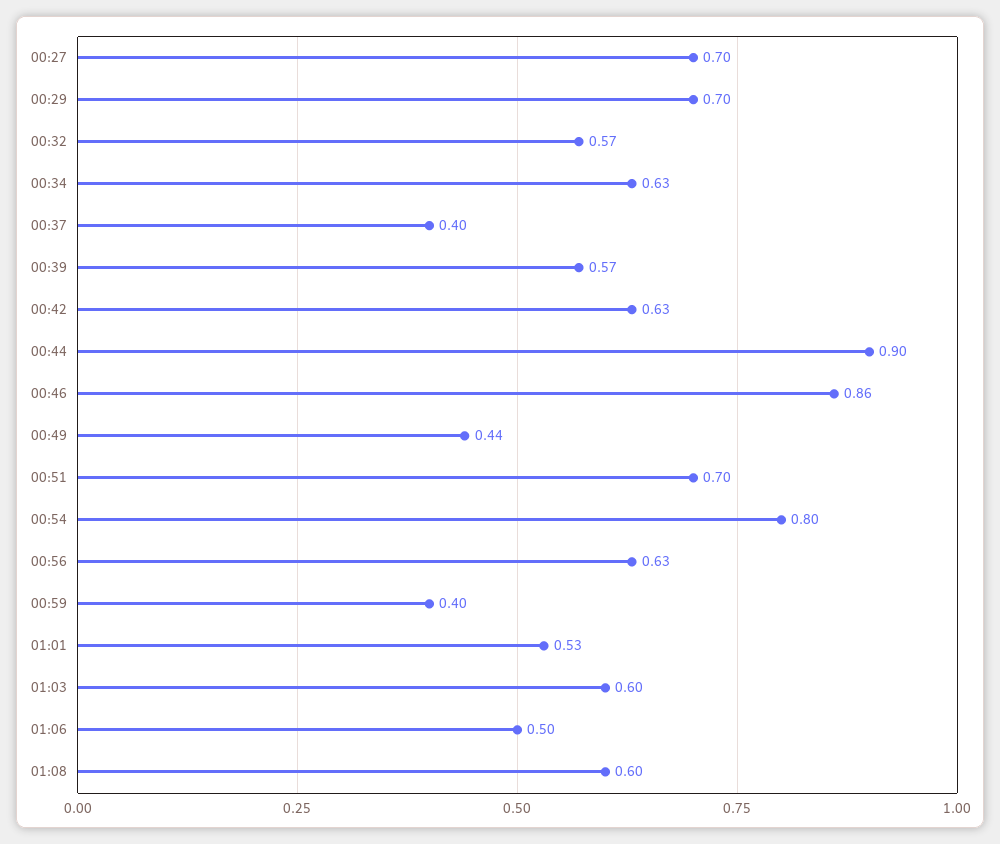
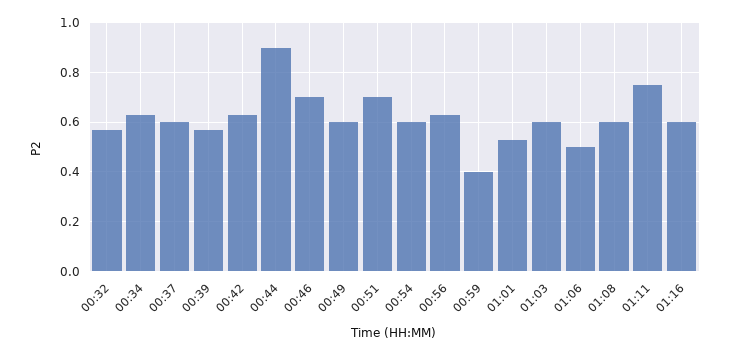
00:27: 0.7 -> none
00:29: 0.7 -> none
00:37: 0.4 -> 0.6
00:46: 0.86 -> 0.7
00:49: 0.44 -> 0.6
00:54: 0.8 -> 0.6
01:11: none -> 0.75
01:16: none -> 0.6

